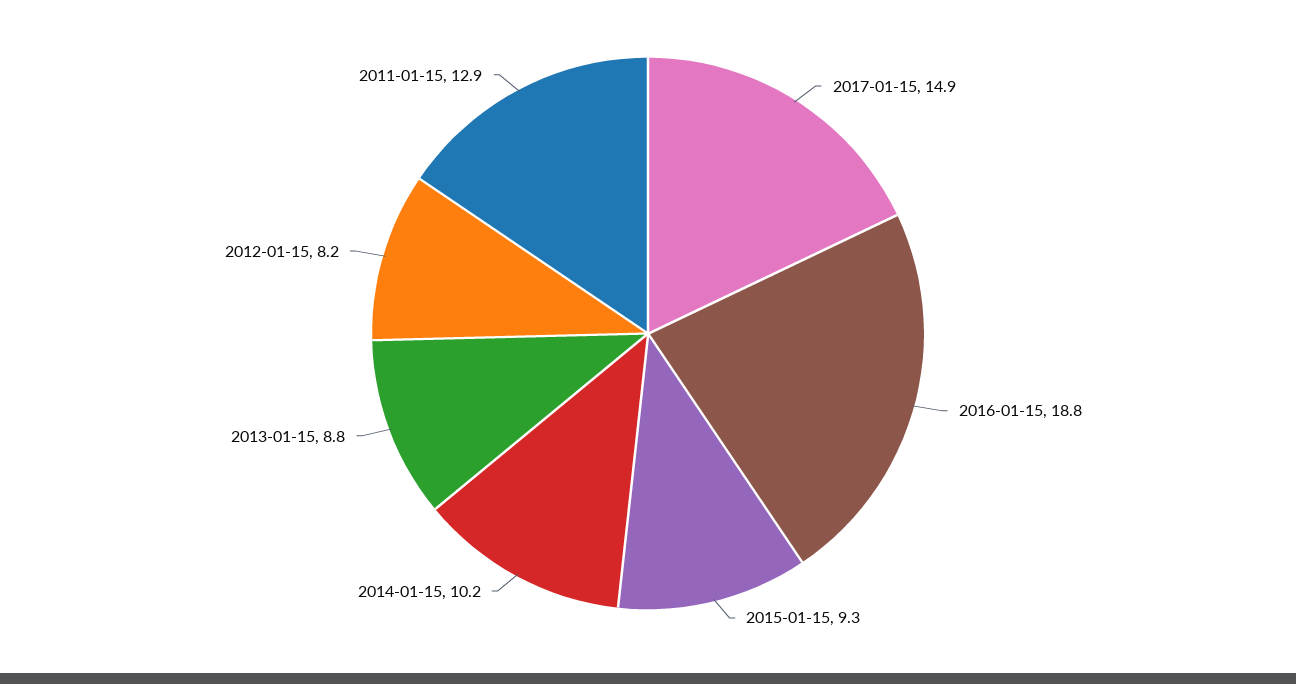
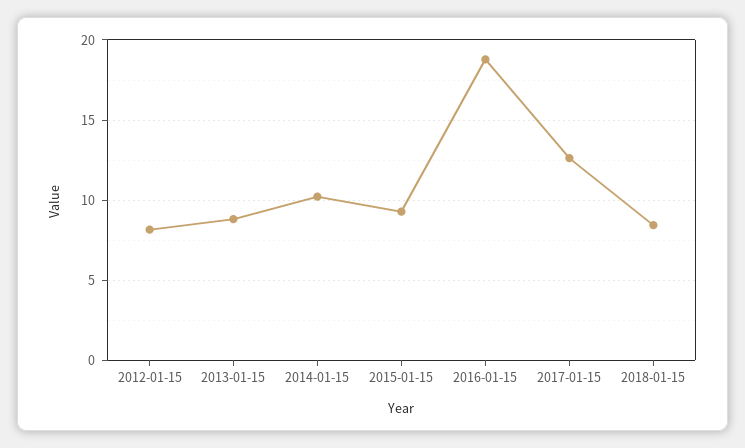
2017-01-15: 14.9 -> 12.5
2011-01-15: 12.9 -> none
2018-01-15: none -> 8.5

